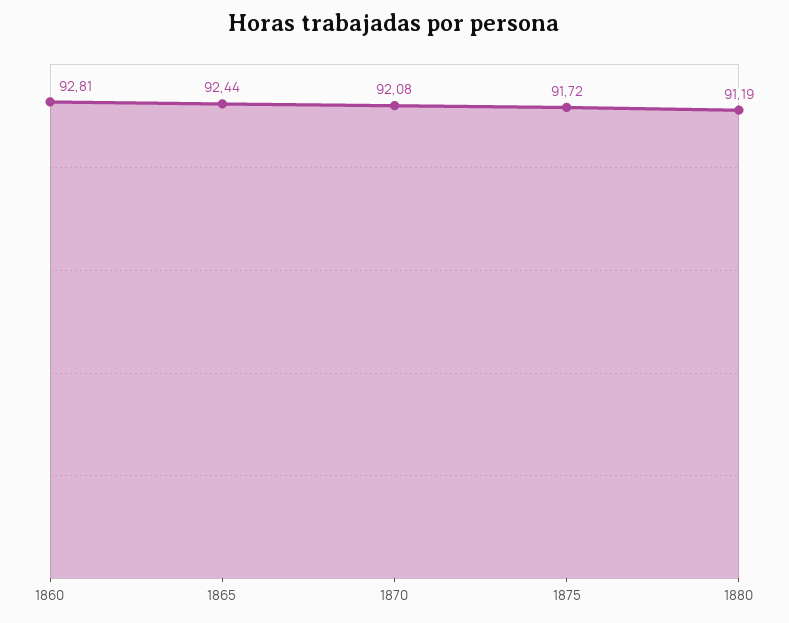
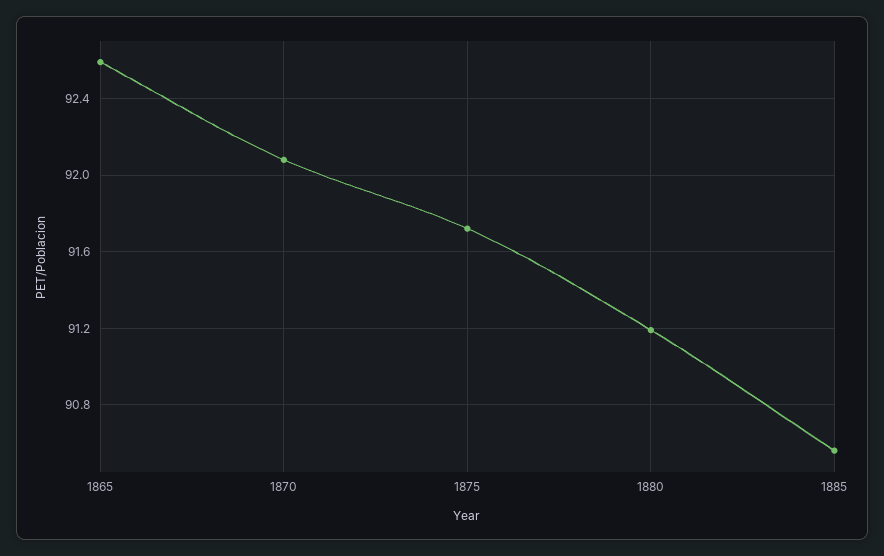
1860: 92.81 -> none
1865: 92.44 -> 92.6
1885: none -> 90.55

